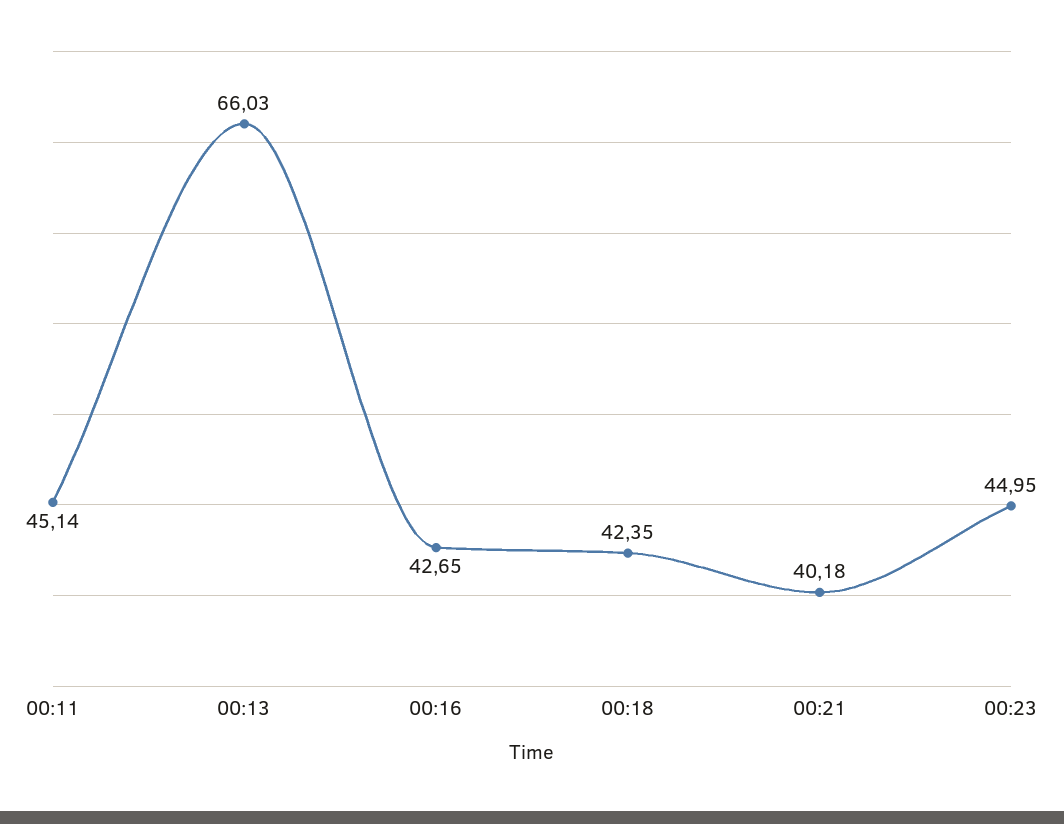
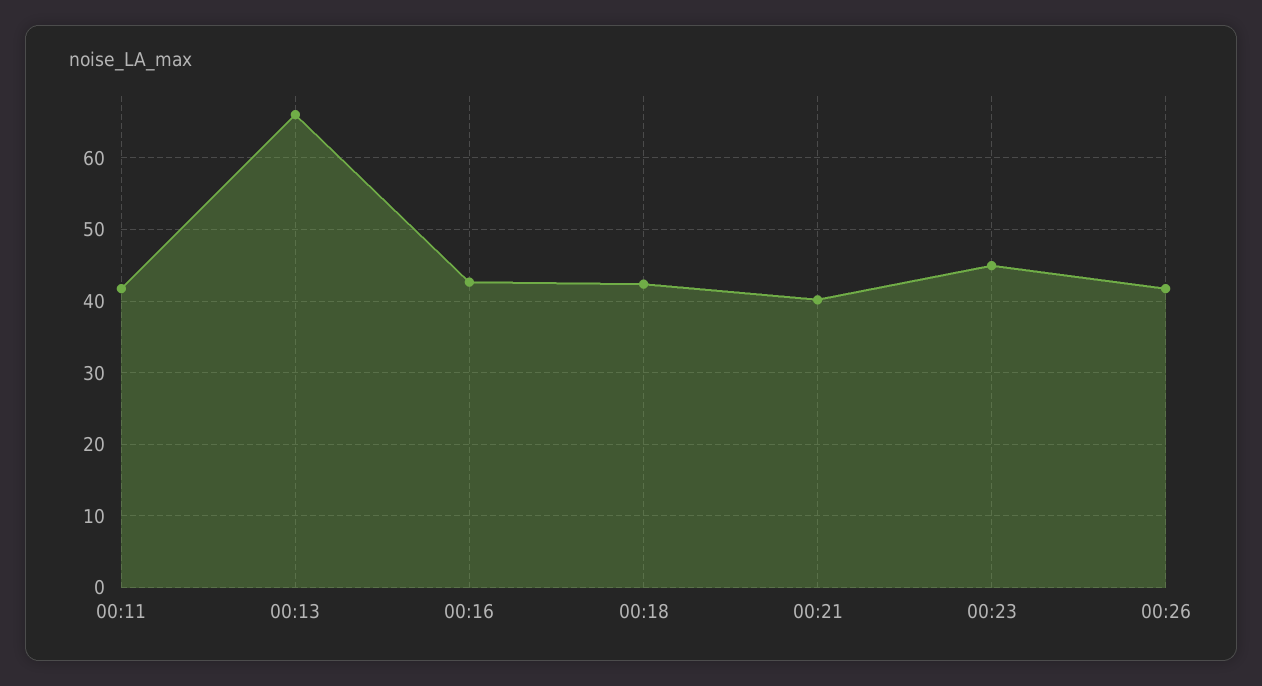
00:11: 45.14 -> 42
00:26: none -> 42

